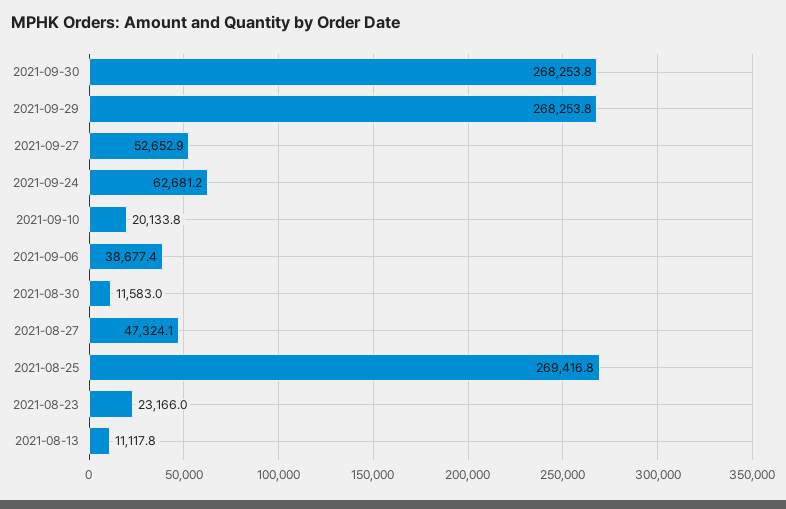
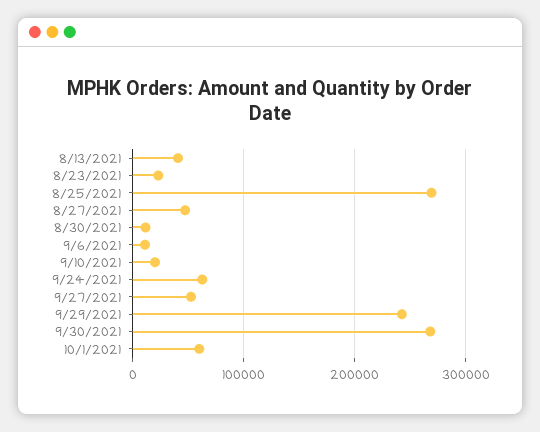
2021-09-29: 268253.8 -> 240000
2021-09-06: 38677.4 -> 10000
2021-08-13: 11117.8 -> 40000
10/1/2021: none -> 60000

